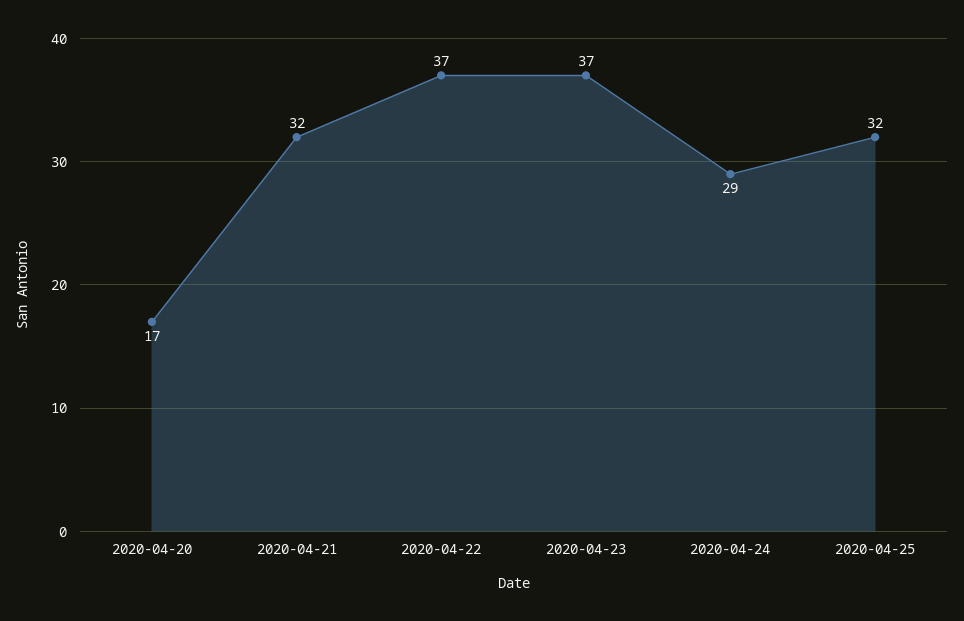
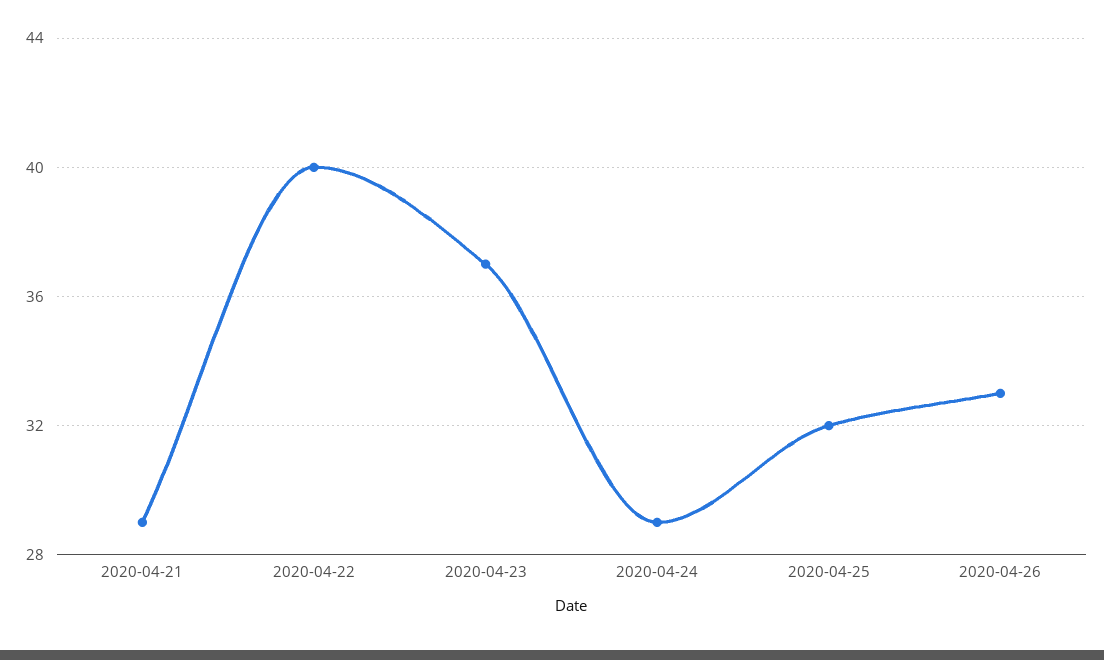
2020-04-20: 17 -> none
2020-04-21: 32 -> 29
2020-04-22: 37 -> 40
2020-04-26: none -> 33

